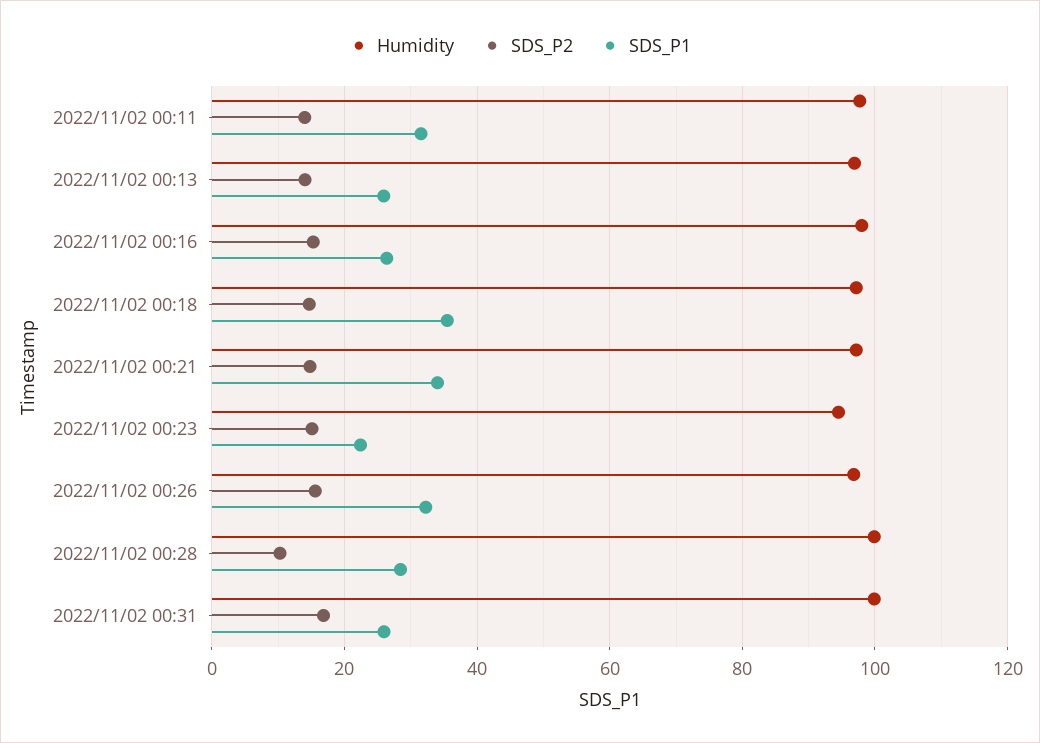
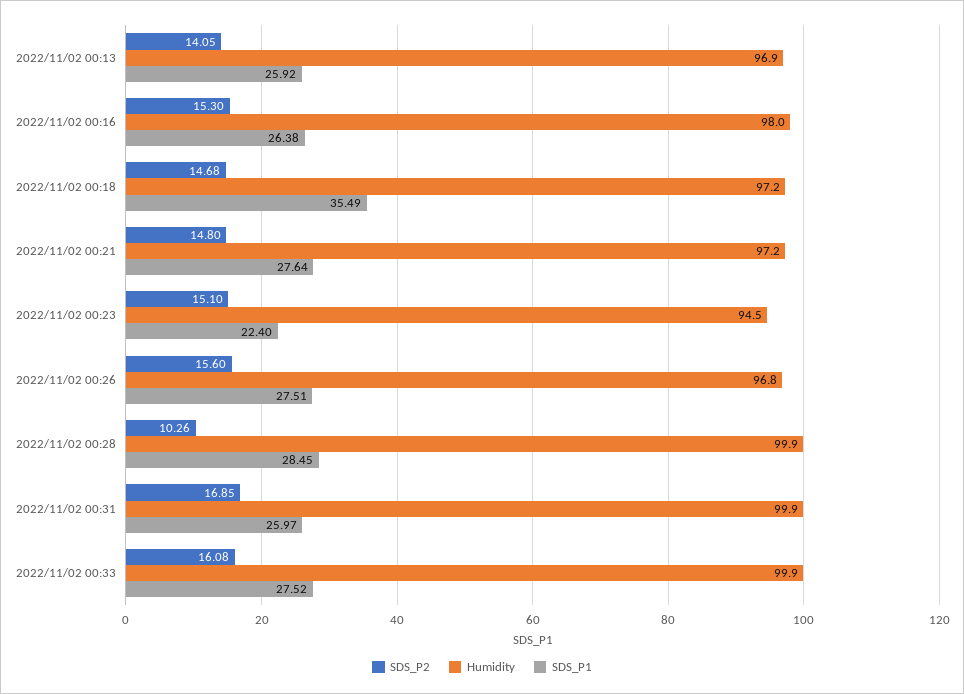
Humidity, 2022/11/02 00:11: 98 -> none
SDS_P2, 2022/11/02 00:11: 14 -> none
SDS_P1, 2022/11/02 00:11: 32 -> none
SDS_P1, 2022/11/02 00:21: 34 -> 27.64
SDS_P1, 2022/11/02 00:26: 32 -> 27.51
SDS_P2, 2022/11/02 00:33: none -> 16.08
Humidity, 2022/11/02 00:33: none -> 99.9
SDS_P1, 2022/11/02 00:33: none -> 27.52

